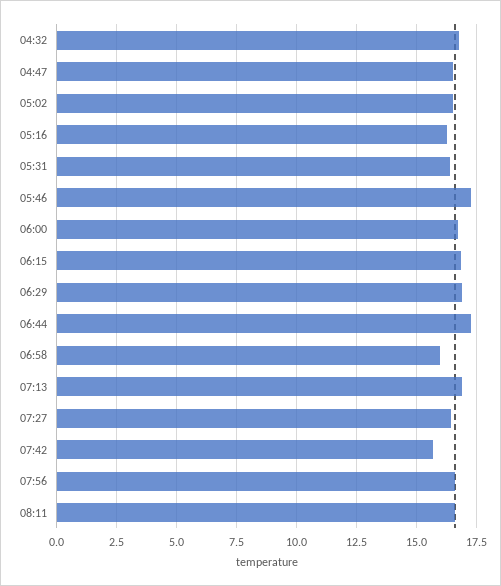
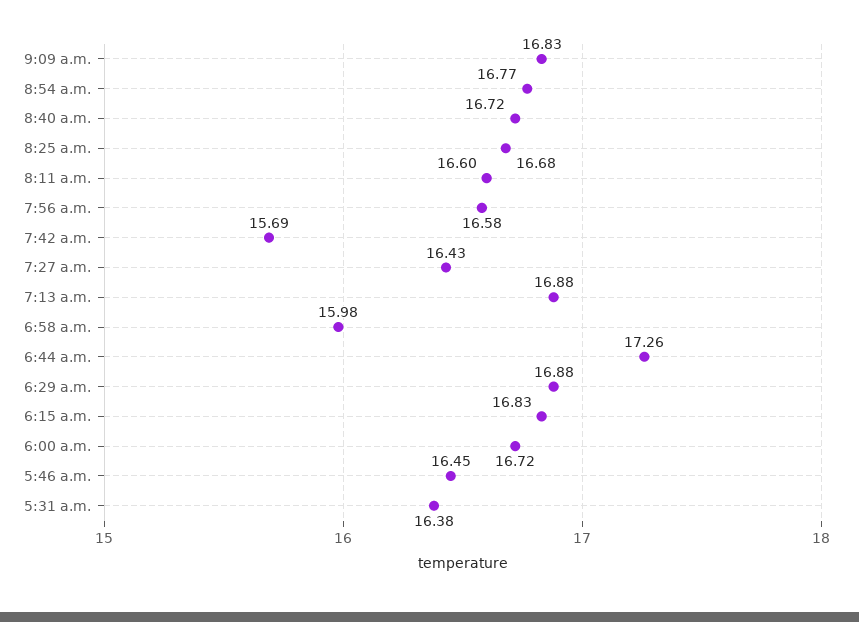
04:32: 16.75 -> none
04:47: 16.5 -> none
05:02: 16.5 -> none
05:16: 16.25 -> none
05:46: 17.25 -> 16.45
9:09 a.m.: none -> 16.83
8:54 a.m.: none -> 16.77
8:40 a.m.: none -> 16.72
8:25 a.m.: none -> 16.68

